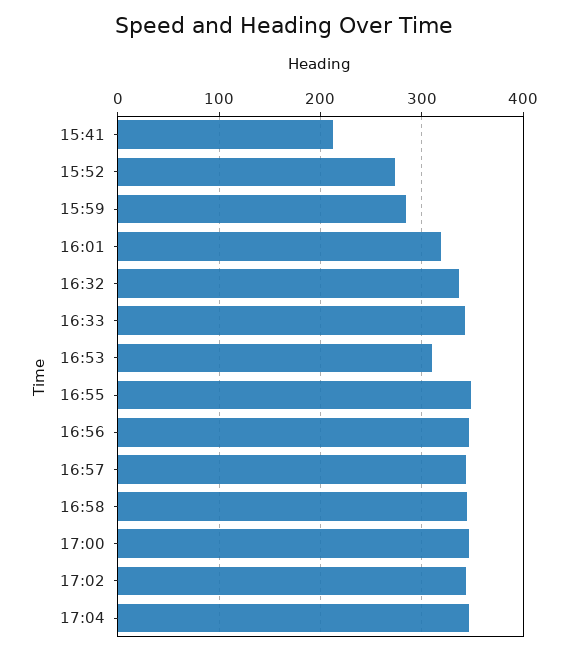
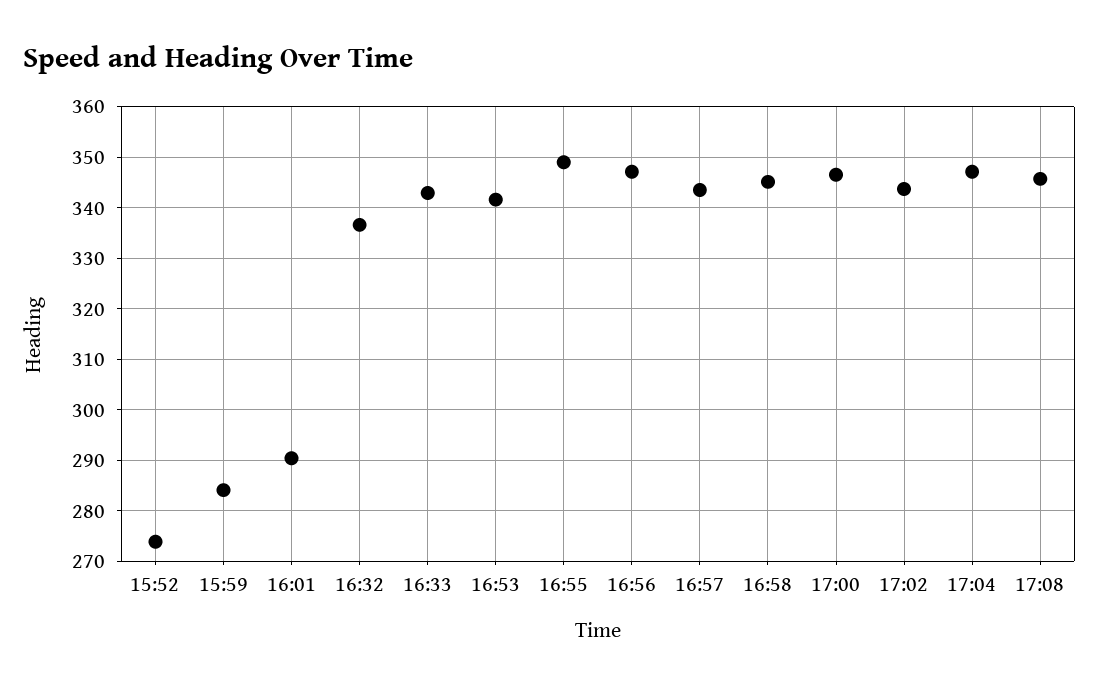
15:41: 210 -> none
16:01: 320 -> 290
16:53: 310 -> 342
17:08: none -> 346

